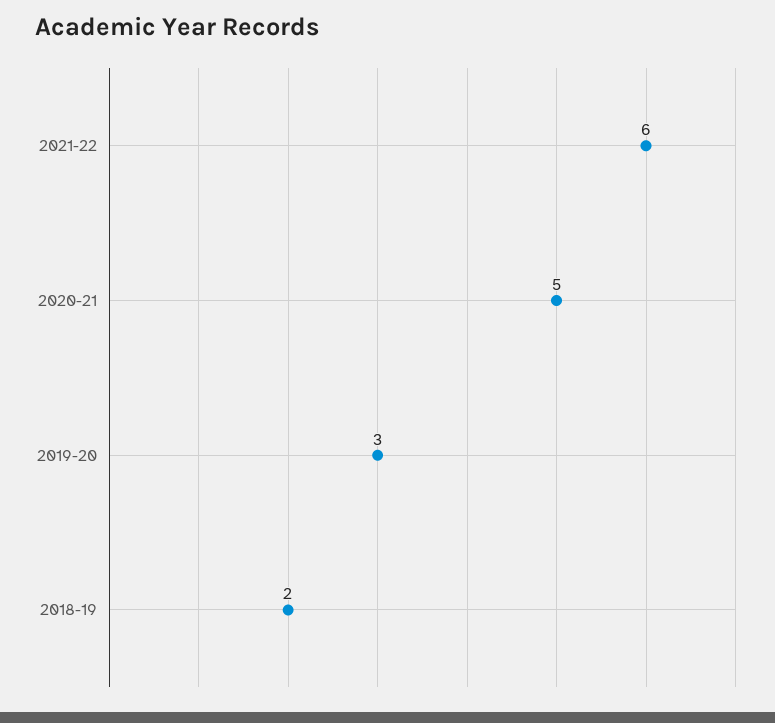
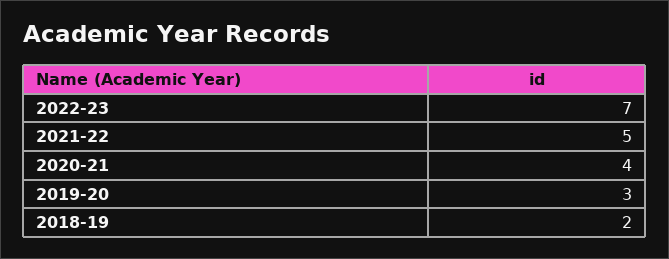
2021-22: 6 -> 5
2020-21: 5 -> 4
2022-23: none -> 7

